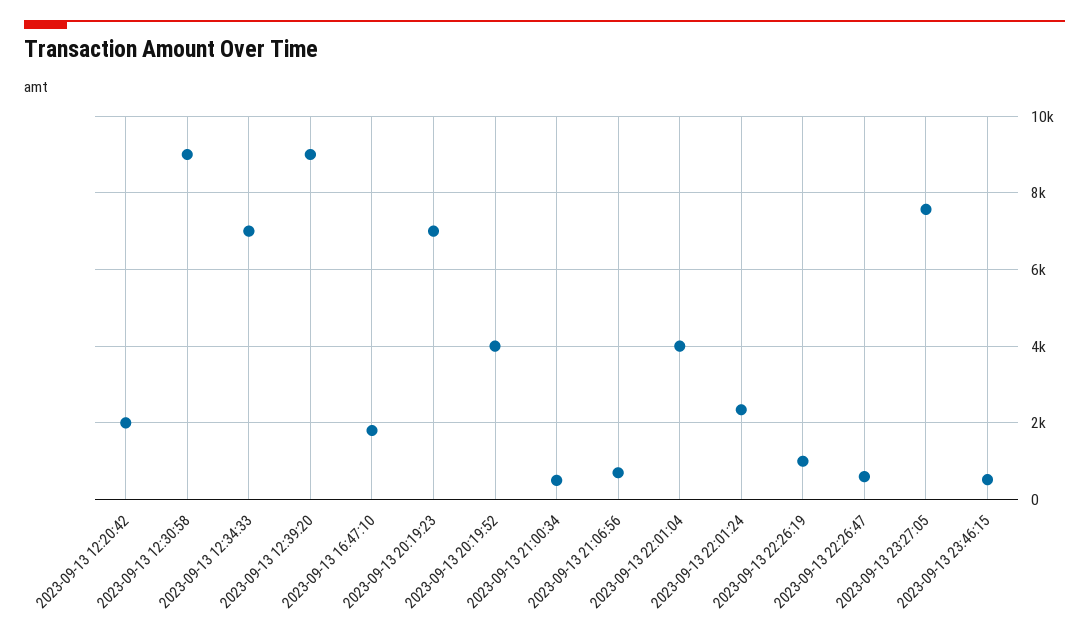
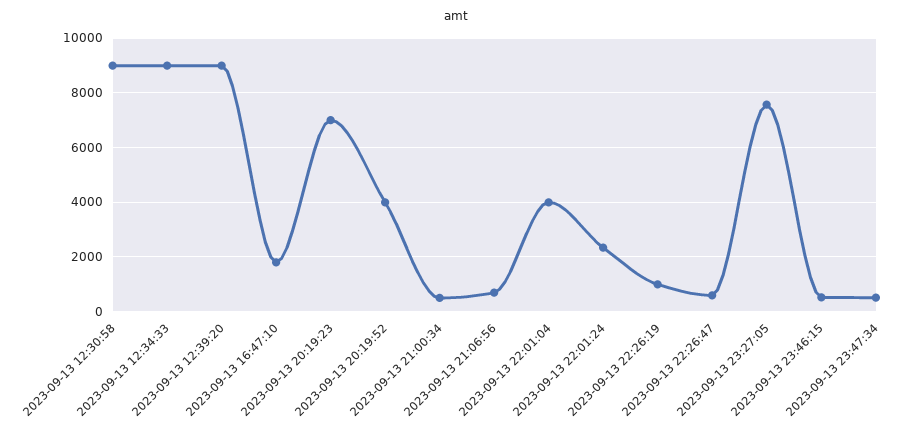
2023-09-13 12:20:42: 2000 -> none
2023-09-13 12:34:33: 7000 -> 9000
2023-09-13 23:47:34: none -> 500

